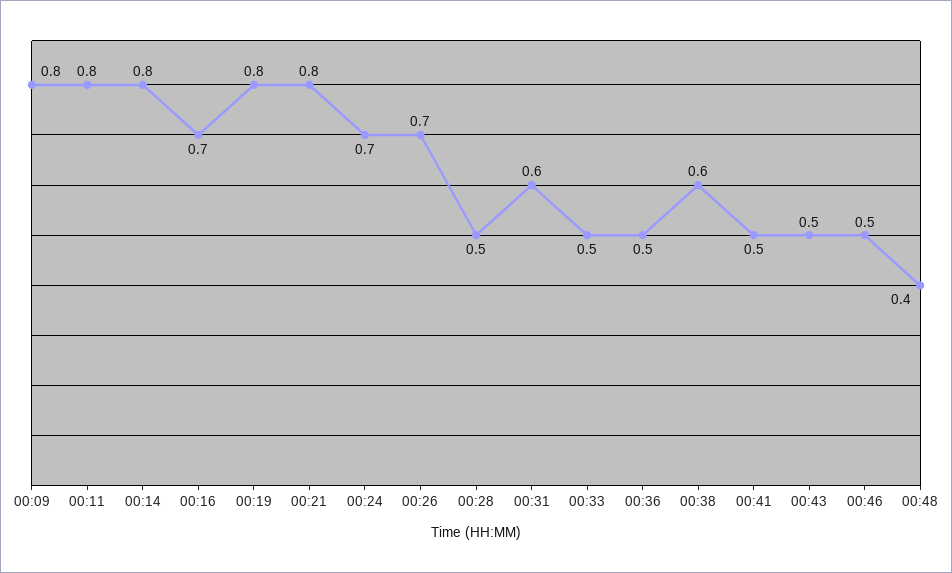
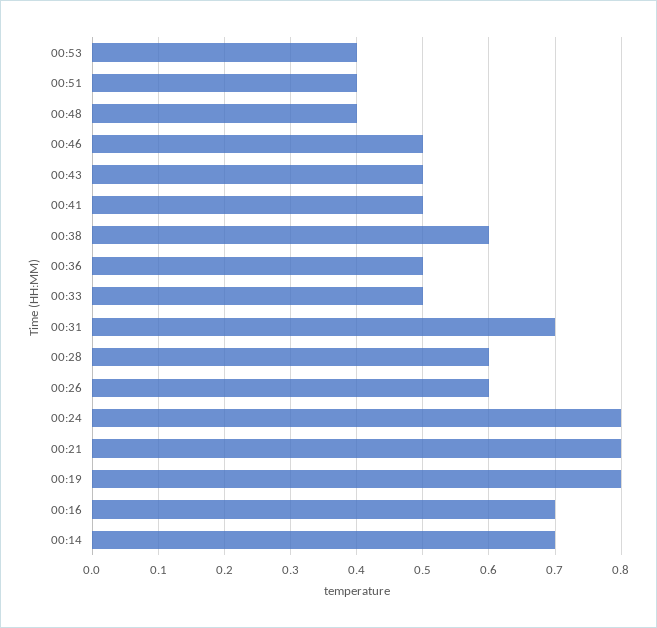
00:09: 0.8 -> none
00:11: 0.8 -> none
00:14: 0.8 -> 0.7
00:24: 0.7 -> 0.8
00:26: 0.7 -> 0.6
00:28: 0.5 -> 0.6
00:31: 0.6 -> 0.7
00:53: none -> 0.4
00:51: none -> 0.4

